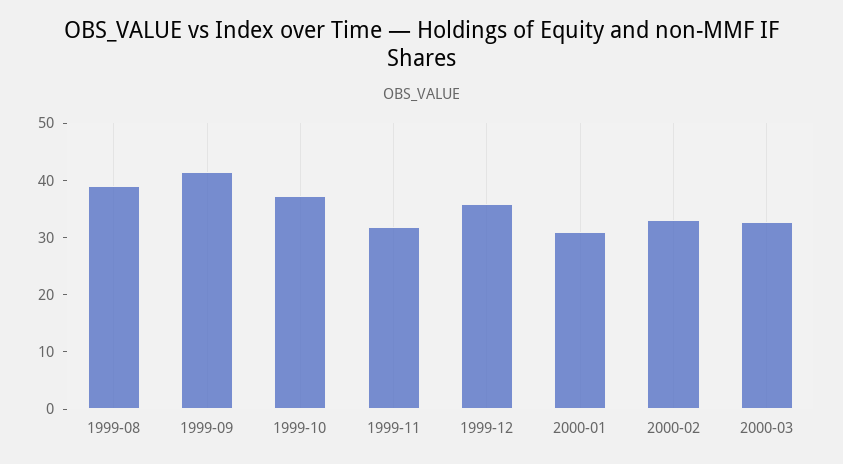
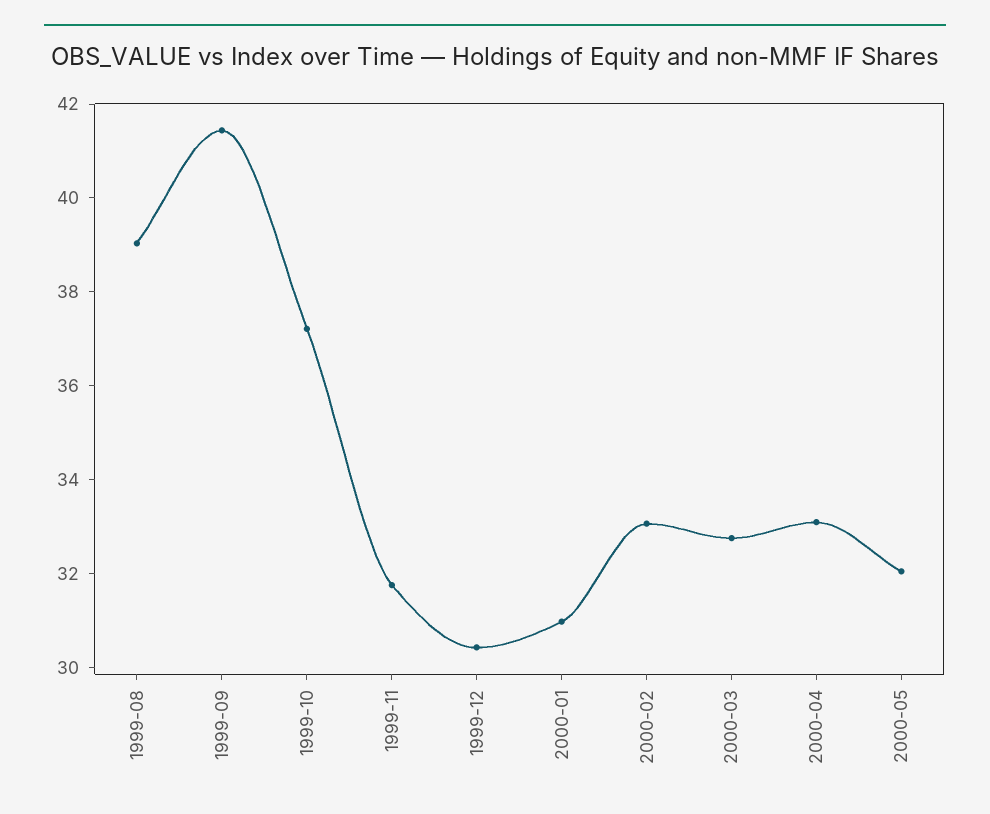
1999-12: 36 -> 30.5
2000-04: none -> 33
2000-05: none -> 32

